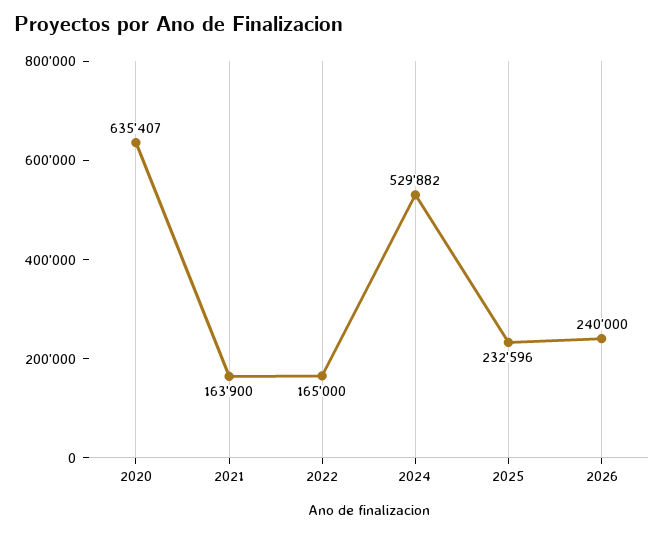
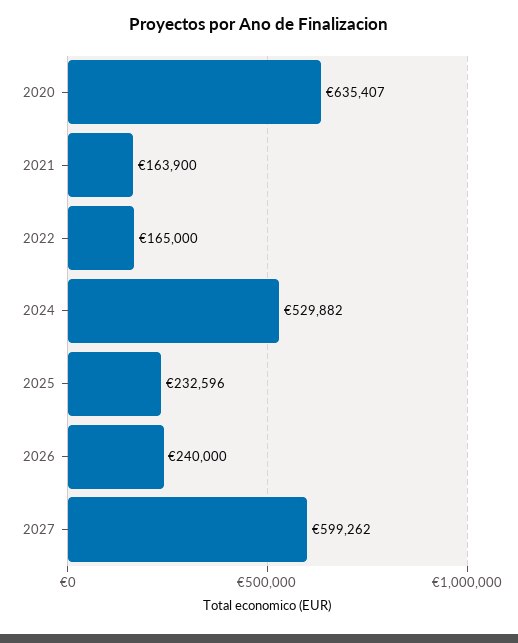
2027: none -> 599262

